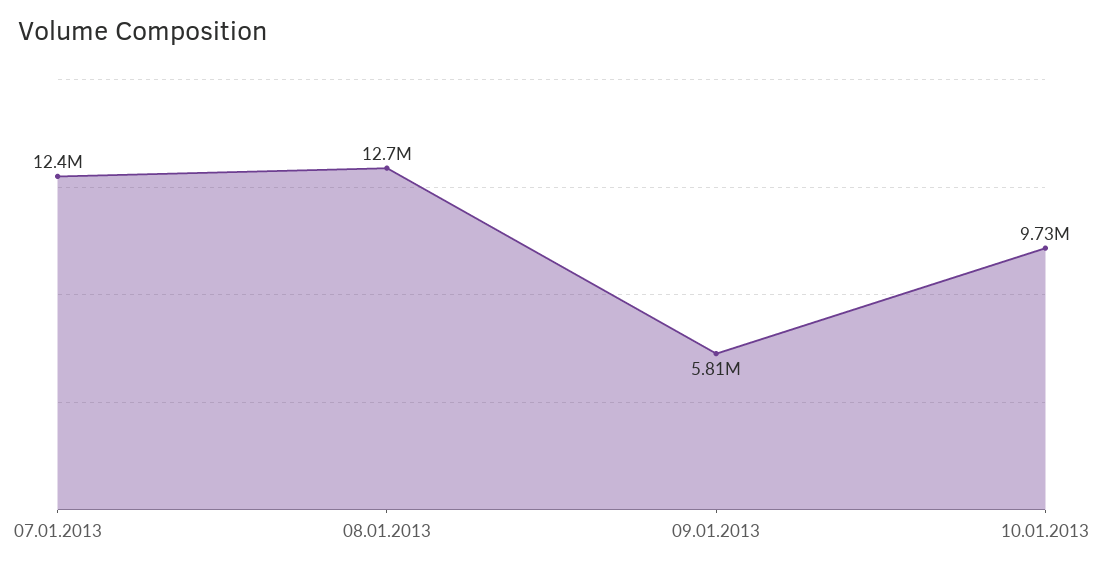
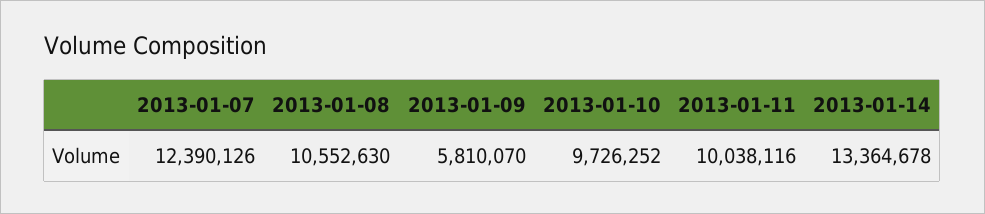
08.01.2013: 12700000 -> 10552630
2013-01-11: none -> 10038116
2013-01-14: none -> 13364678

